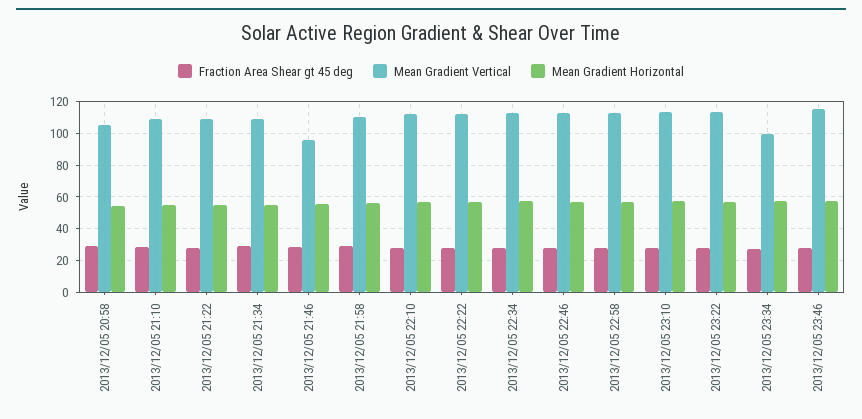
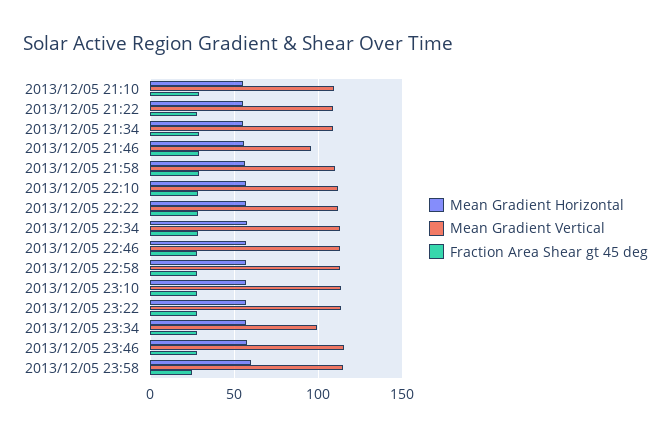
Fraction Area Shear gt 45 deg, 2013/12/05 20:58: 30 -> none
Mean Gradient Vertical, 2013/12/05 20:58: 105 -> none
Mean Gradient Horizontal, 2013/12/05 20:58: 55 -> none
Mean Gradient Horizontal, 2013/12/05 23:58: none -> 60
Mean Gradient Vertical, 2013/12/05 23:58: none -> 115
Fraction Area Shear gt 45 deg, 2013/12/05 23:58: none -> 25

